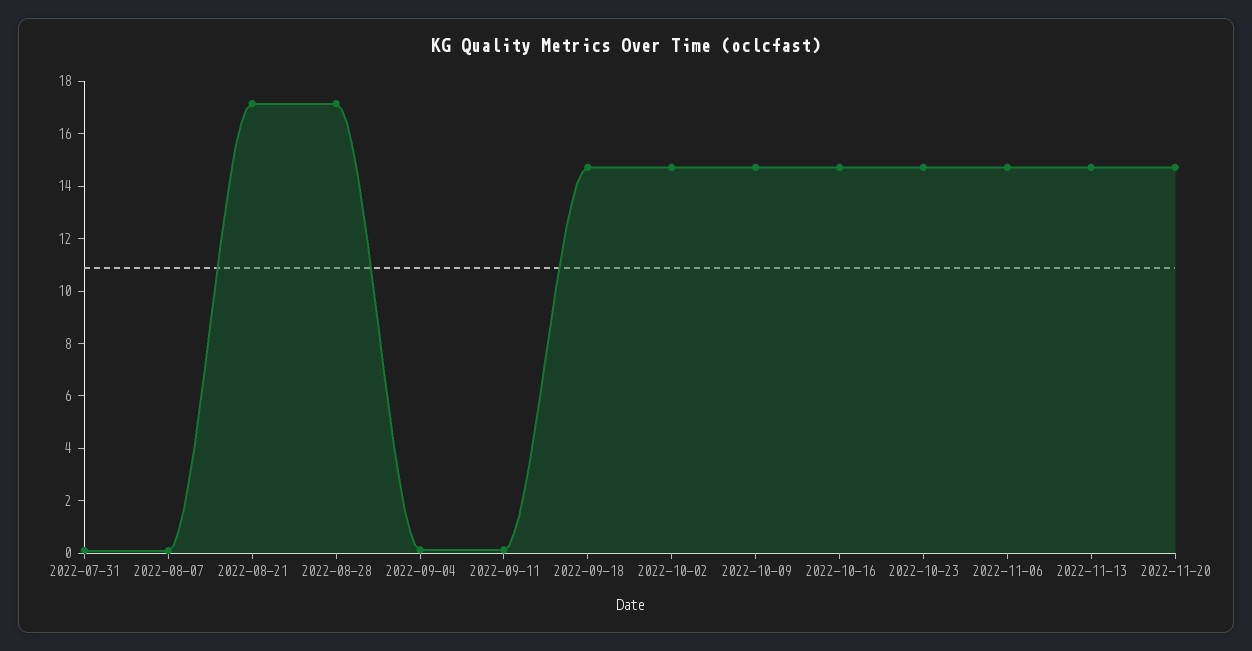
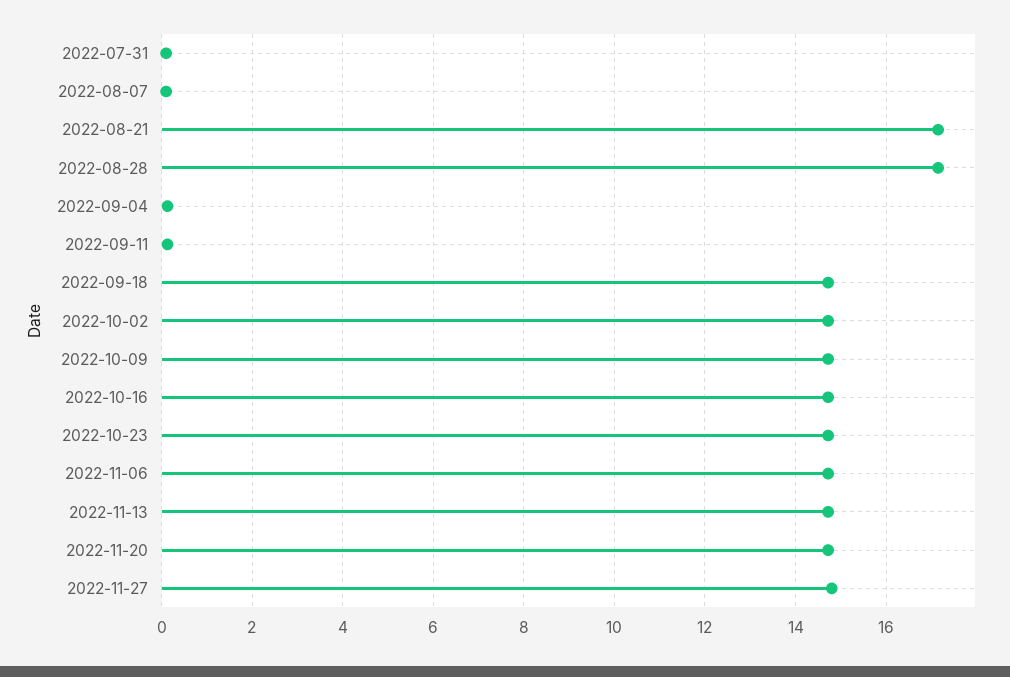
2022-11-27: none -> 14.8

